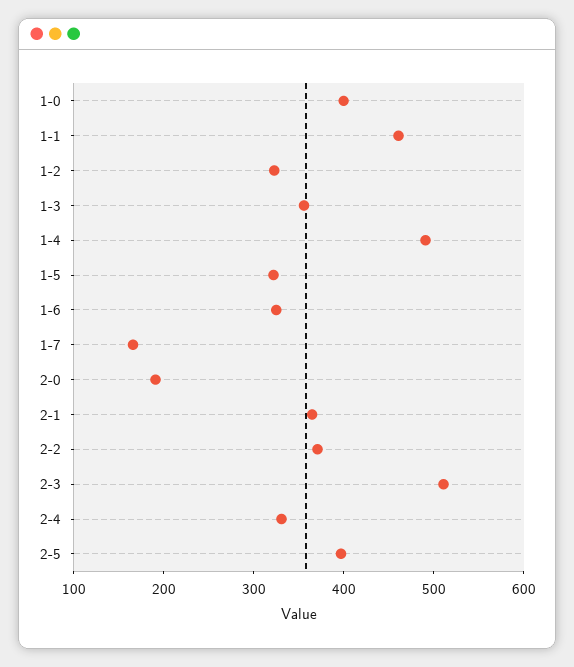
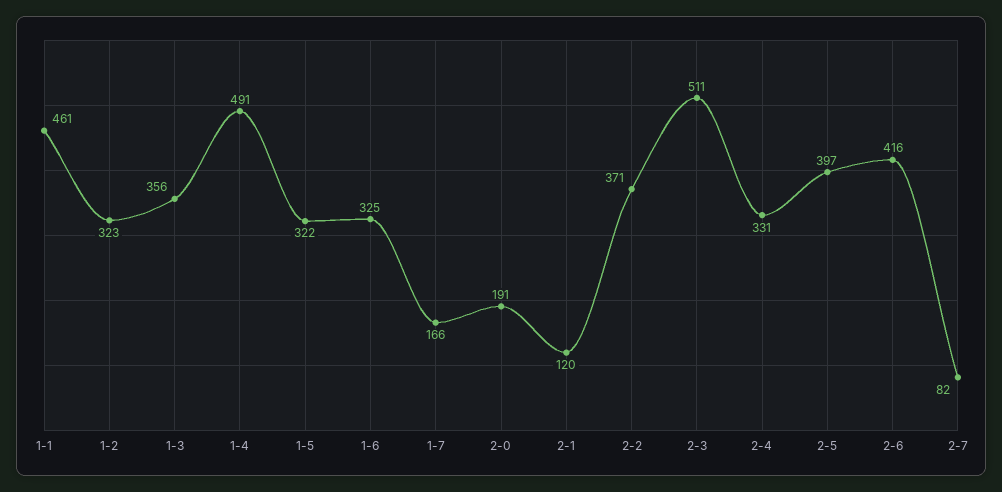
1-0: 400 -> none
2-1: 360 -> 120
2-6: none -> 416
2-7: none -> 82

